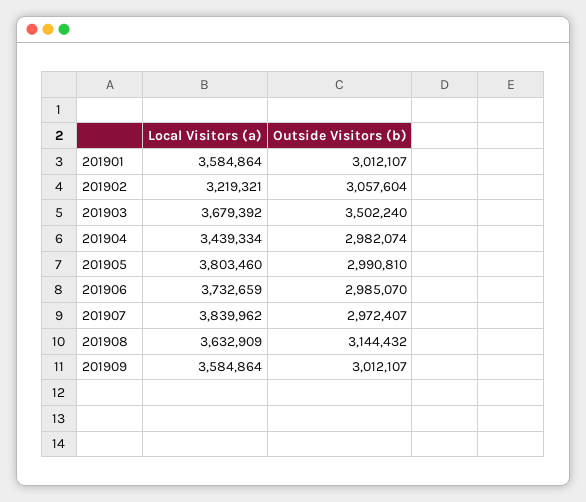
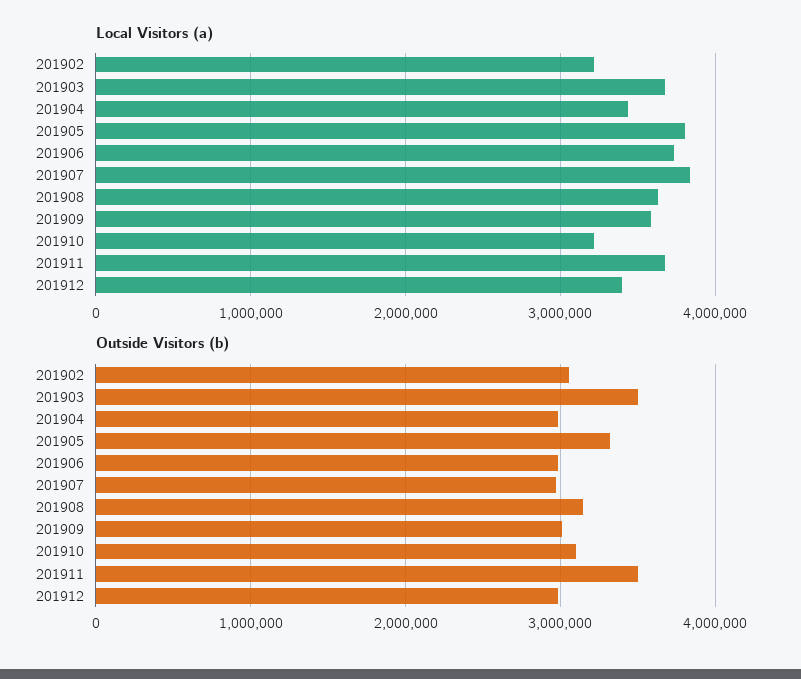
Local Visitors (a), 201901: 3584864 -> none
Outside Visitors (b), 201901: 3012107 -> none
Outside Visitors (b), 201905: 2990810 -> 3300000
Local Visitors (a), 201910: none -> 3200000
Local Visitors (a), 201911: none -> 3700000
Local Visitors (a), 201912: none -> 3400000
Outside Visitors (b), 201910: none -> 3100000
Outside Visitors (b), 201911: none -> 3500000
Outside Visitors (b), 201912: none -> 3000000

